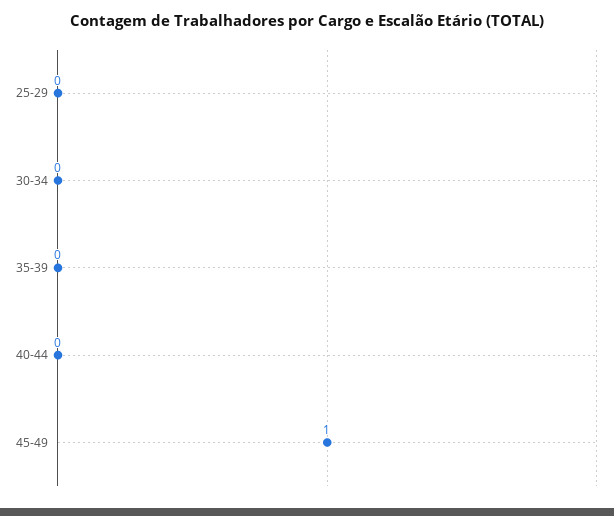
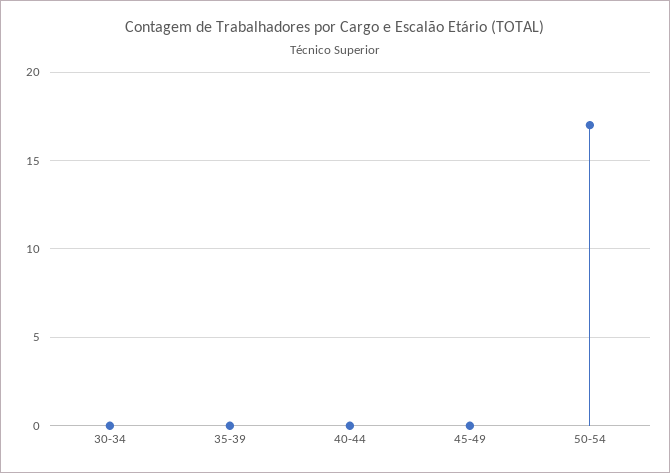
25-29: 0 -> none
45-49: 1 -> 0
50-54: none -> 17

